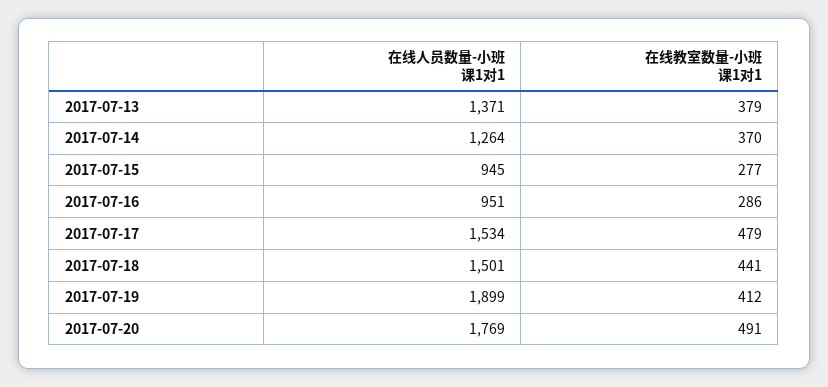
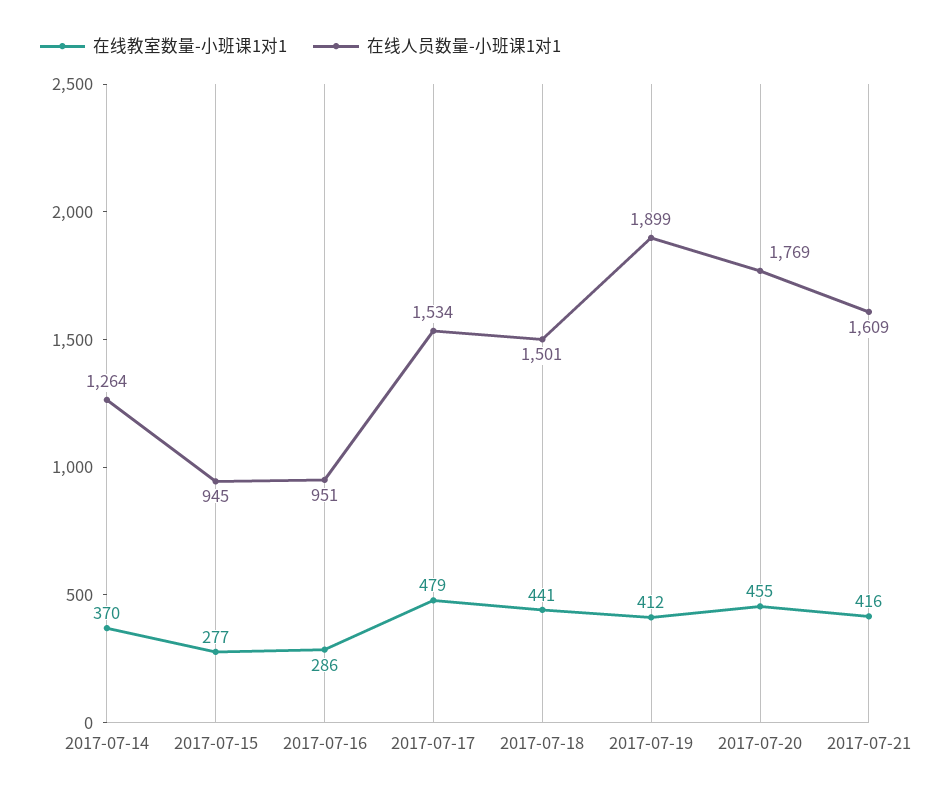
在线人员数量-小班课1对1, 2017-07-13: 1371 -> none
在线教室数量-小班课1对1, 2017-07-13: 379 -> none
在线教室数量-小班课1对1, 2017-07-20: 491 -> 455
在线教室数量-小班课1对1, 2017-07-21: none -> 416
在线人员数量-小班课1对1, 2017-07-21: none -> 1609

